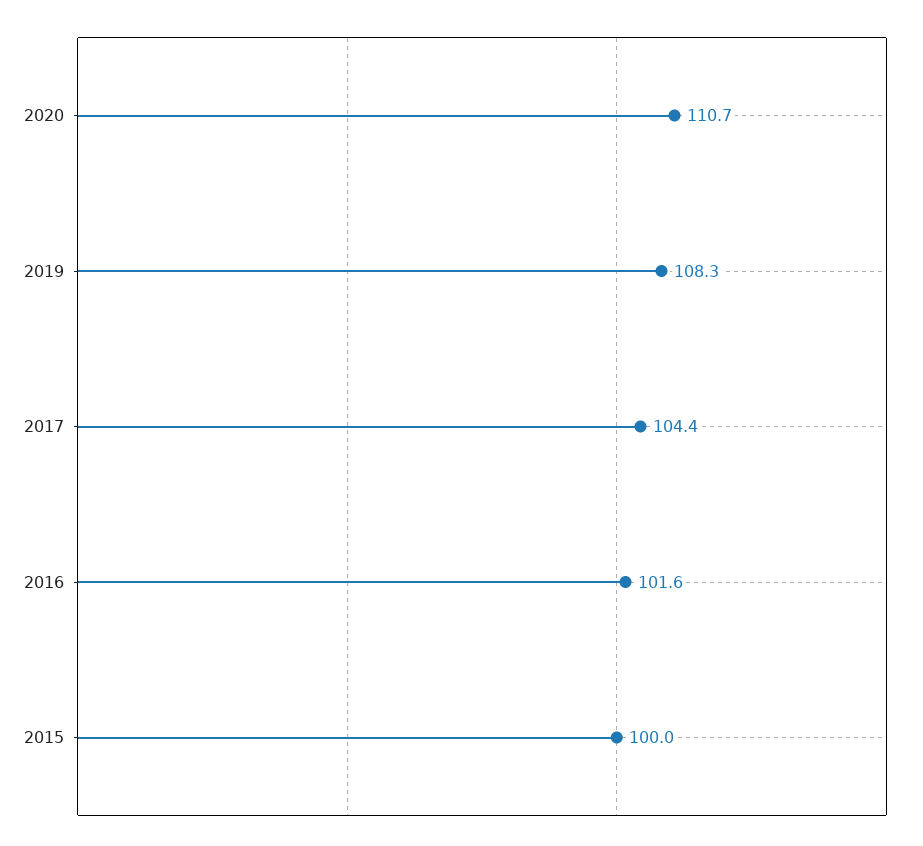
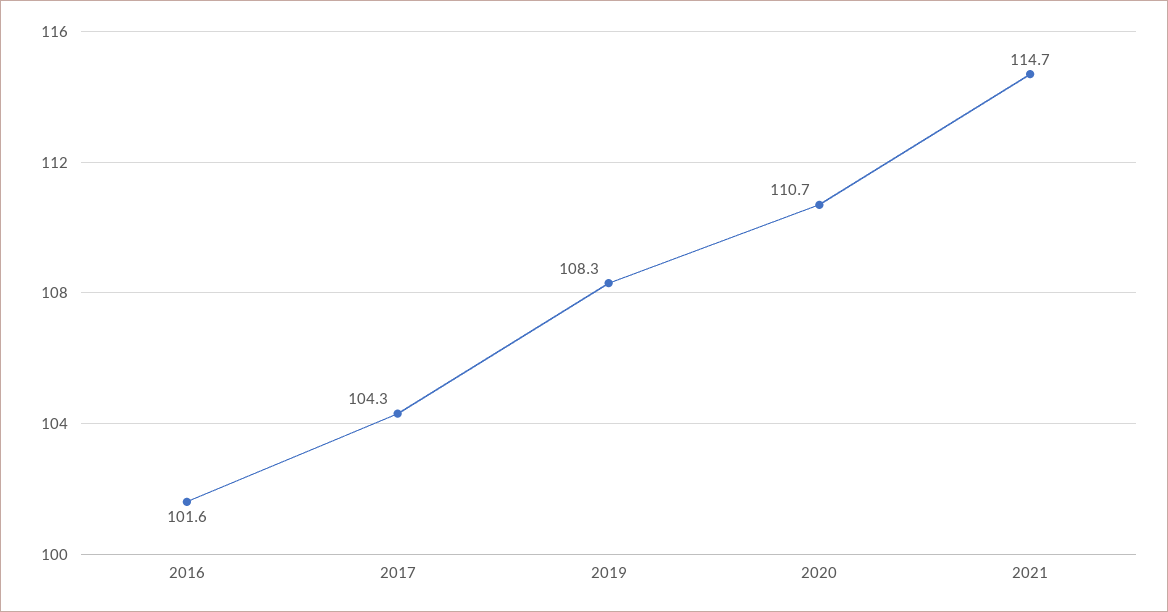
2017: 104.4 -> 104.3
2015: 100 -> none
2021: none -> 114.7

